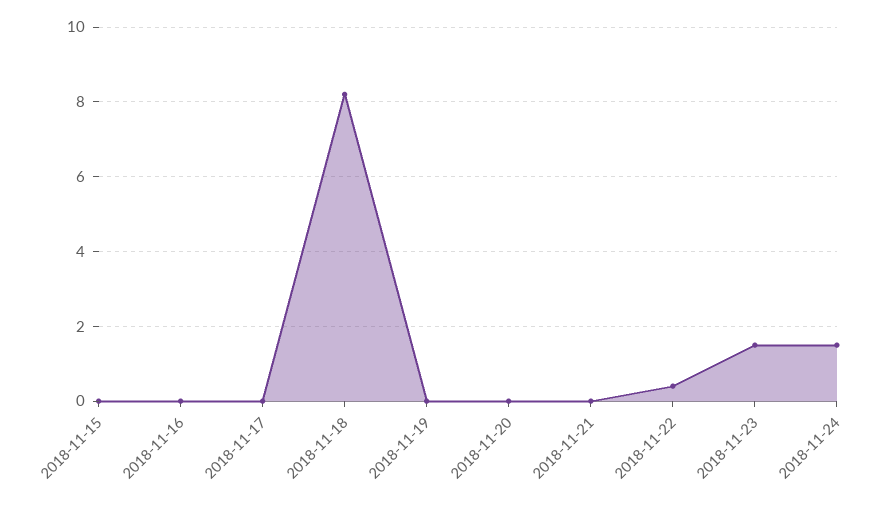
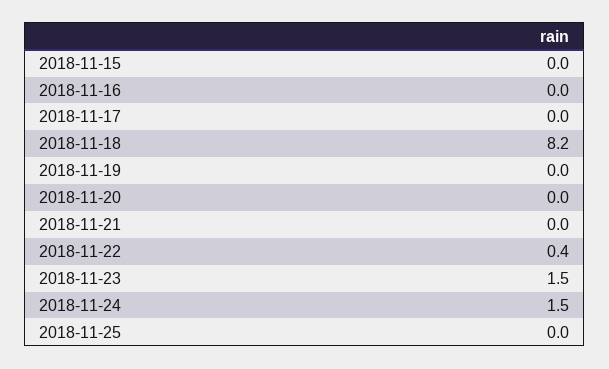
2018-11-25: none -> 0

